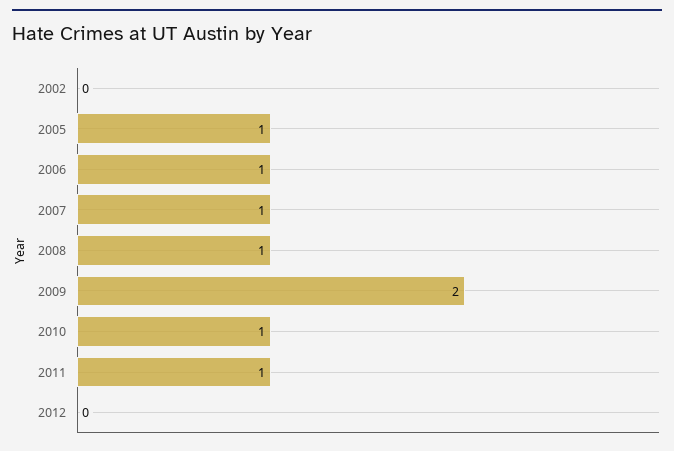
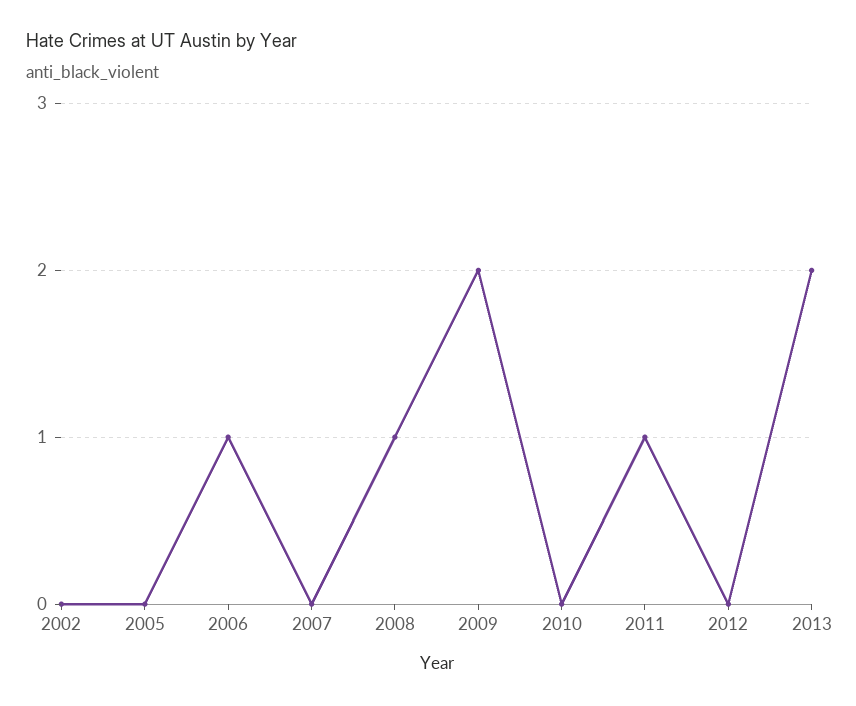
2005: 1 -> 0
2007: 1 -> 0
2010: 1 -> 0
2013: none -> 2

